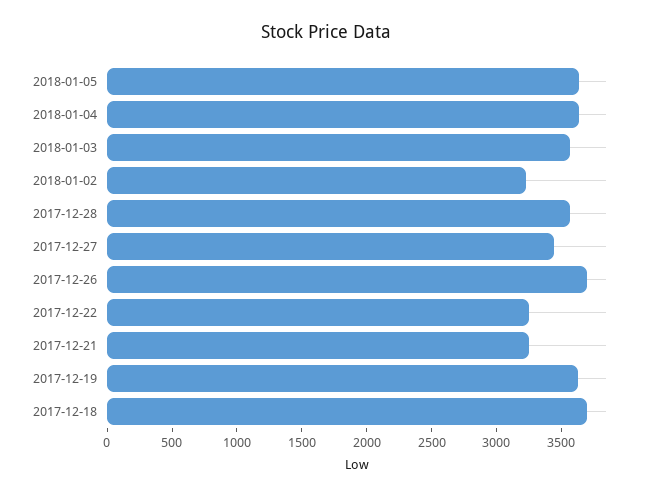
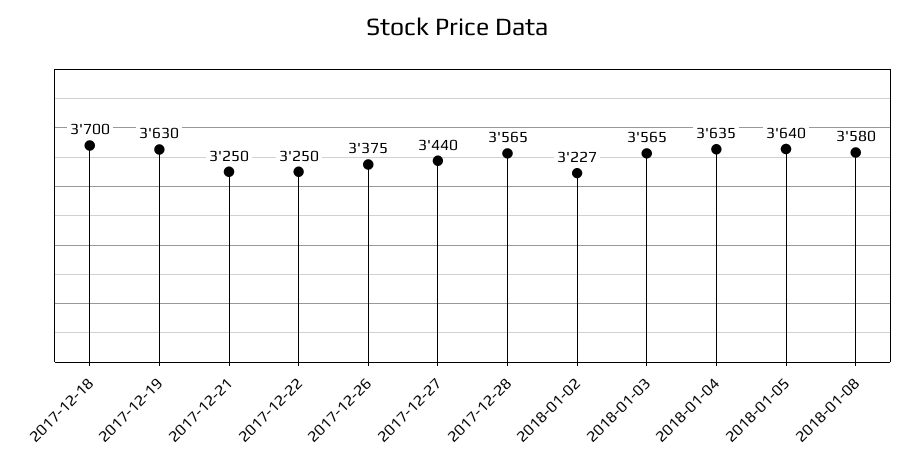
2017-12-26: 3700 -> 3375
2018-01-08: none -> 3580

